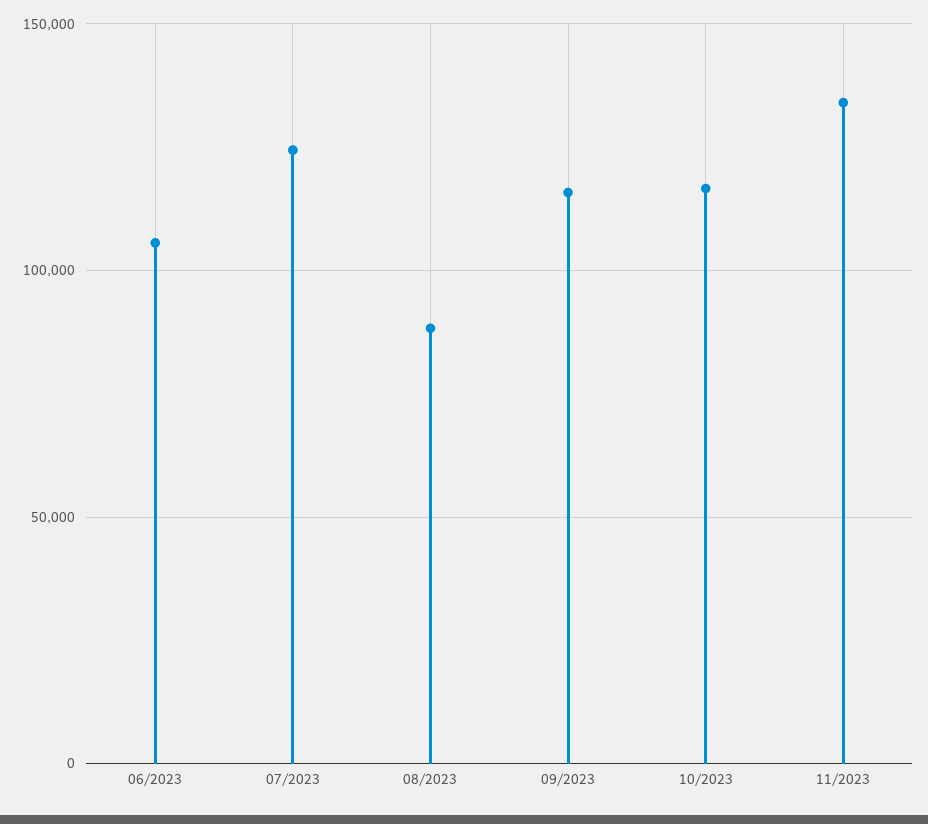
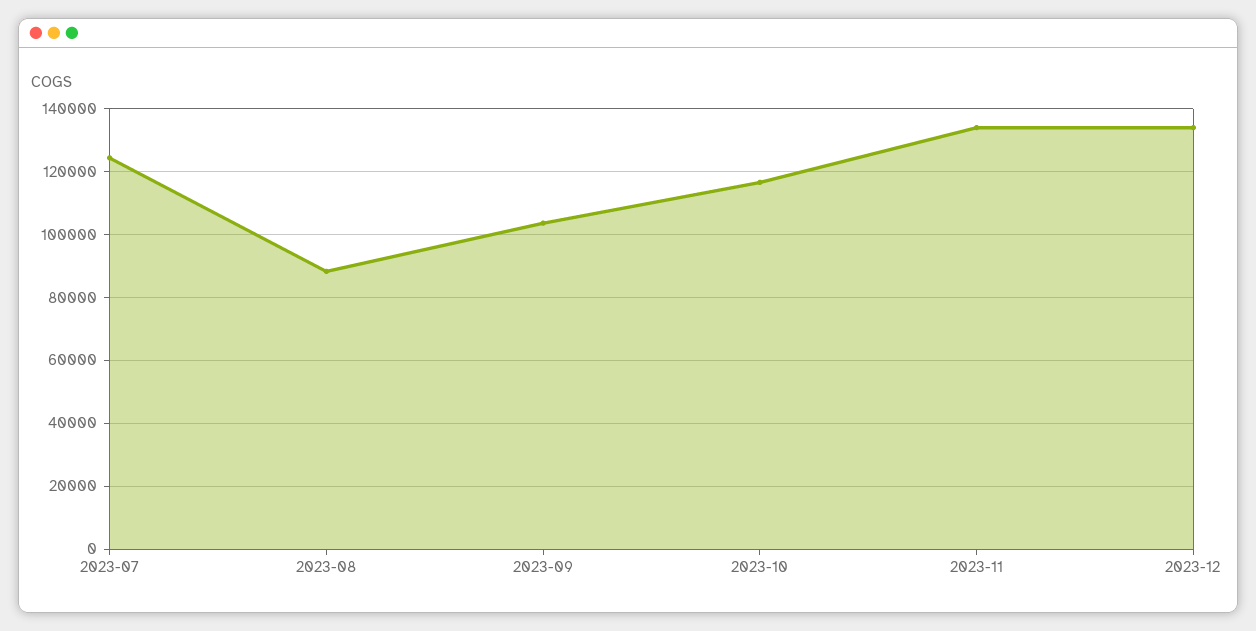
06/2023: 105000 -> none
09/2023: 115000 -> 104000
2023-12: none -> 134000

